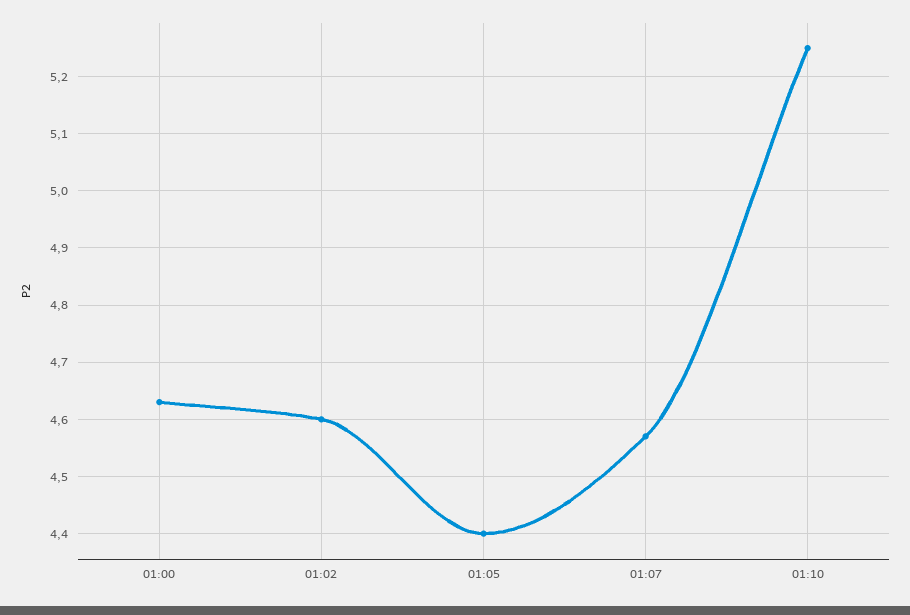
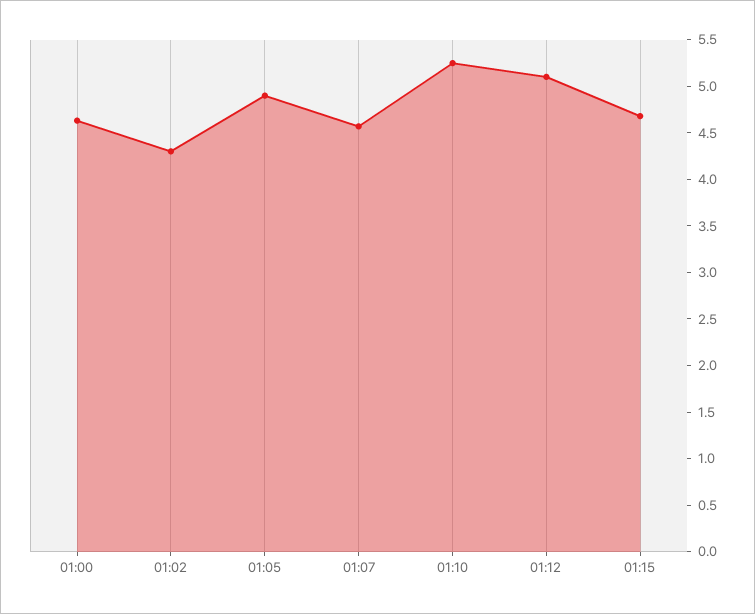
01:02: 4.6 -> 4.3
01:05: 4.4 -> 4.9
01:12: none -> 5.1
01:15: none -> 4.7

